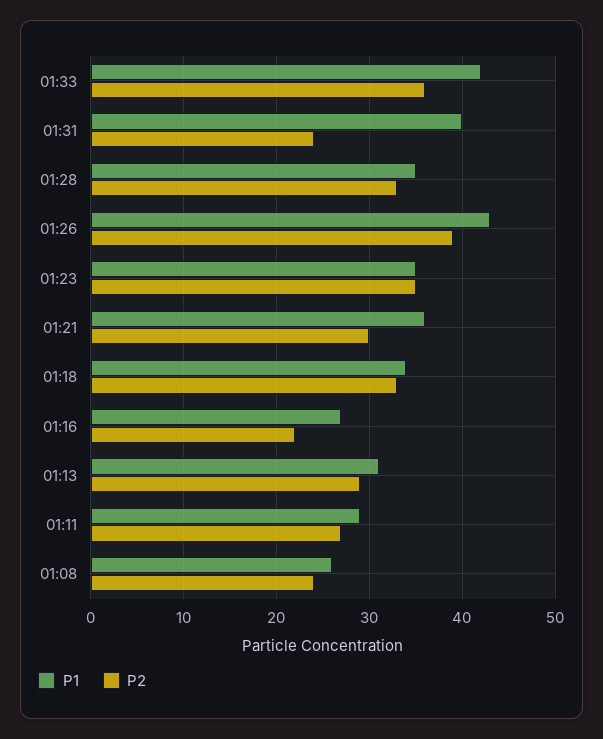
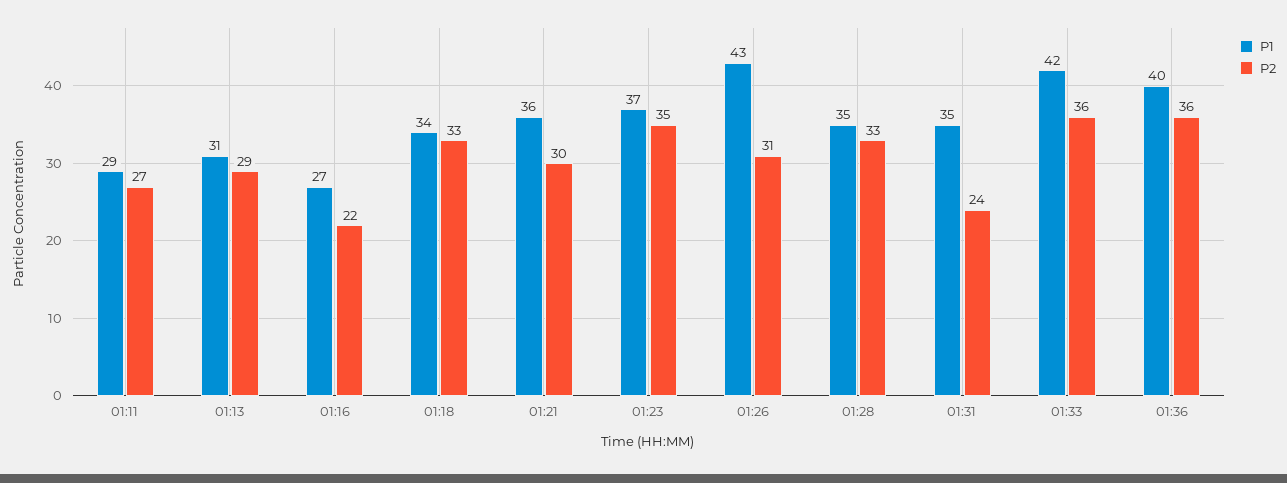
P1, 01:31: 40 -> 35
P2, 01:26: 39 -> 31
P1, 01:23: 35 -> 37
P1, 01:08: 26 -> none
P2, 01:08: 24 -> none
P1, 01:36: none -> 40
P2, 01:36: none -> 36

